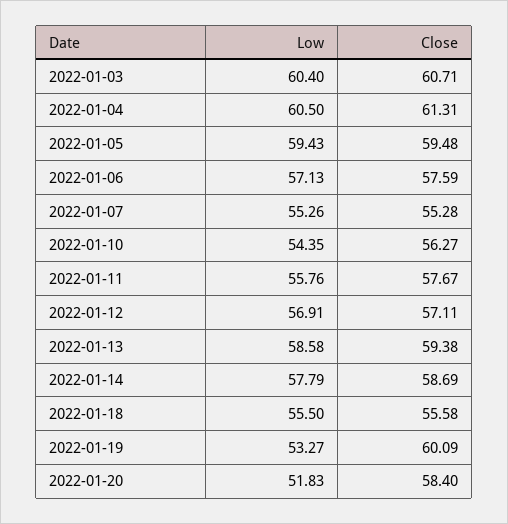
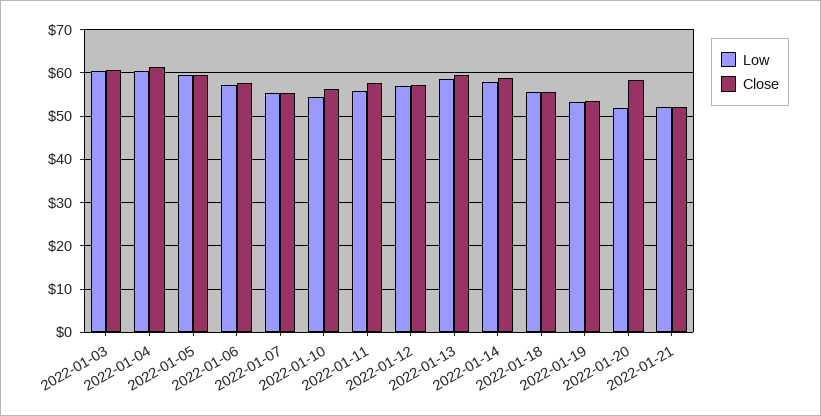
Close, 2022-01-19: 60.09 -> 54
Low, 2022-01-21: none -> 52
Close, 2022-01-21: none -> 52

